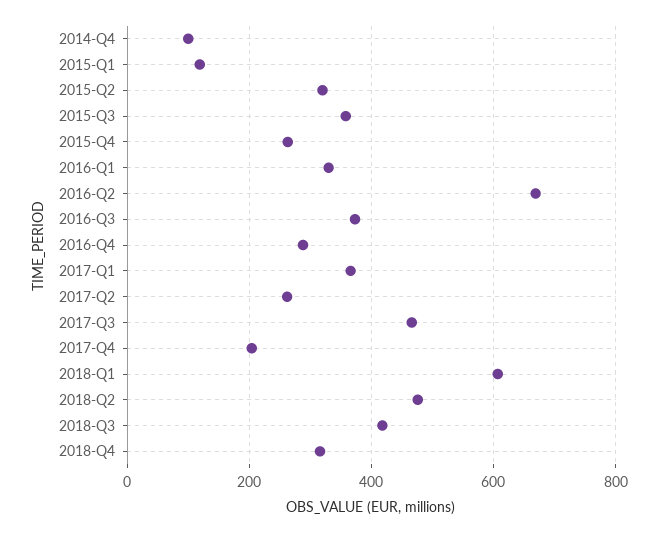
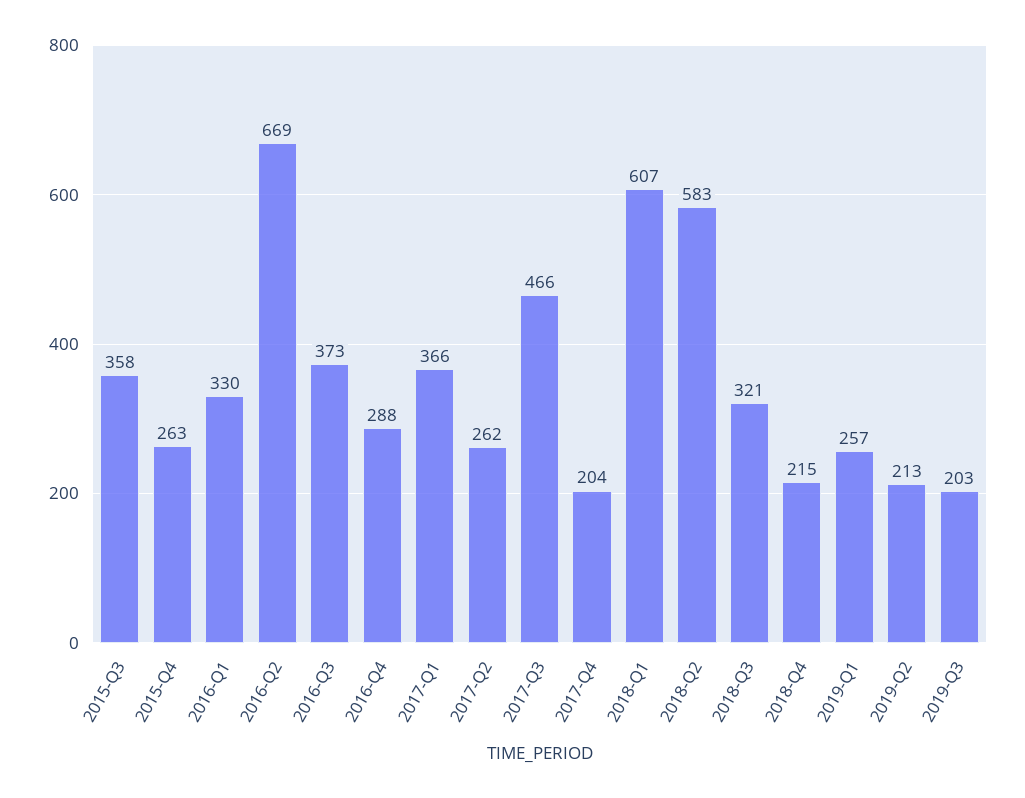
2014-Q4: 100 -> none
2015-Q1: 120 -> none
2015-Q2: 320 -> none
2018-Q2: 480 -> 583
2018-Q3: 420 -> 321
2018-Q4: 320 -> 215
2019-Q1: none -> 257
2019-Q2: none -> 213
2019-Q3: none -> 203

